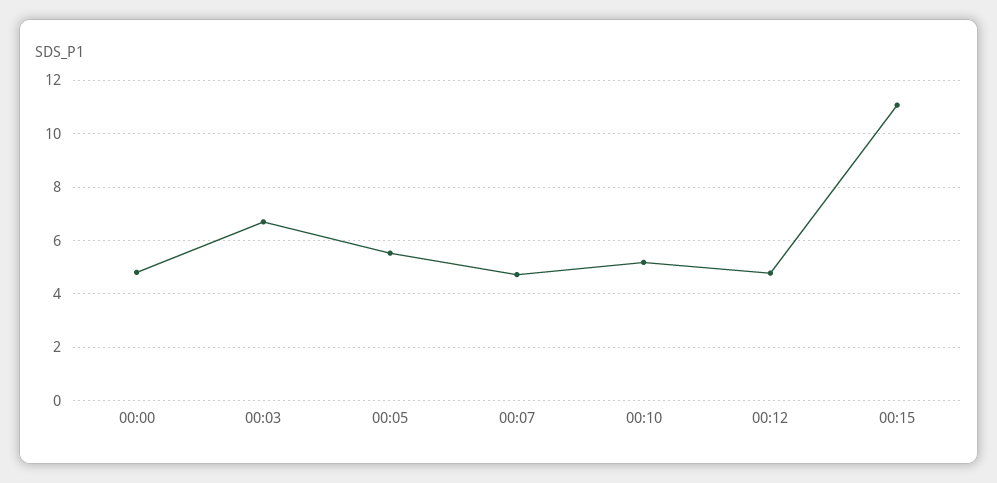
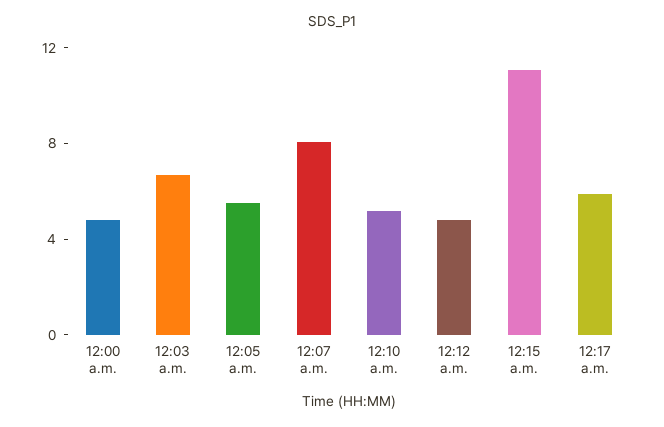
00:07: 4.75 -> 8
12:17 a.m.: none -> 6

